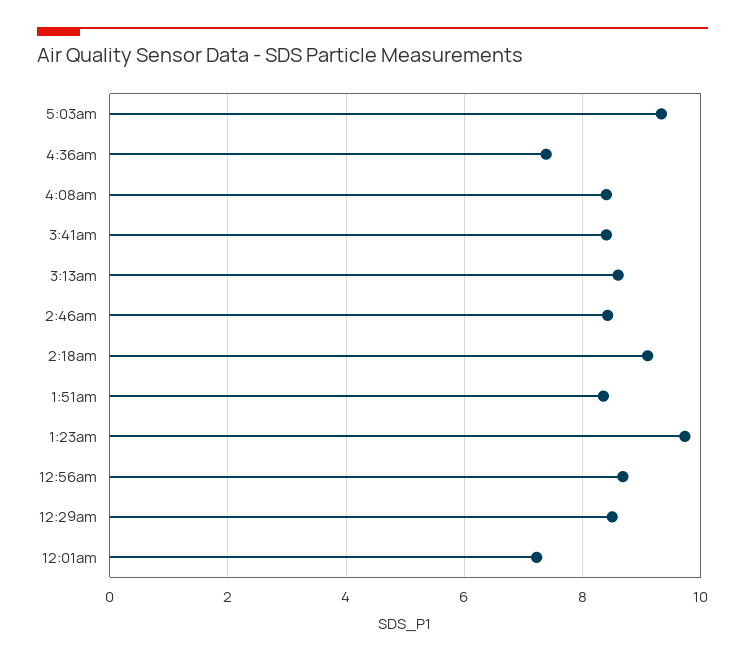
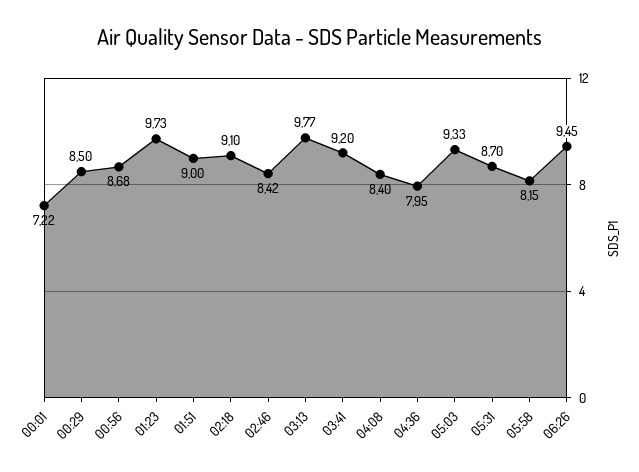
4:36am: 7.4 -> 7.95
3:41am: 8.4 -> 9.2
3:13am: 8.6 -> 9.77
1:51am: 8.4 -> 9
05:31: none -> 8.7
05:58: none -> 8.15
06:26: none -> 9.45

